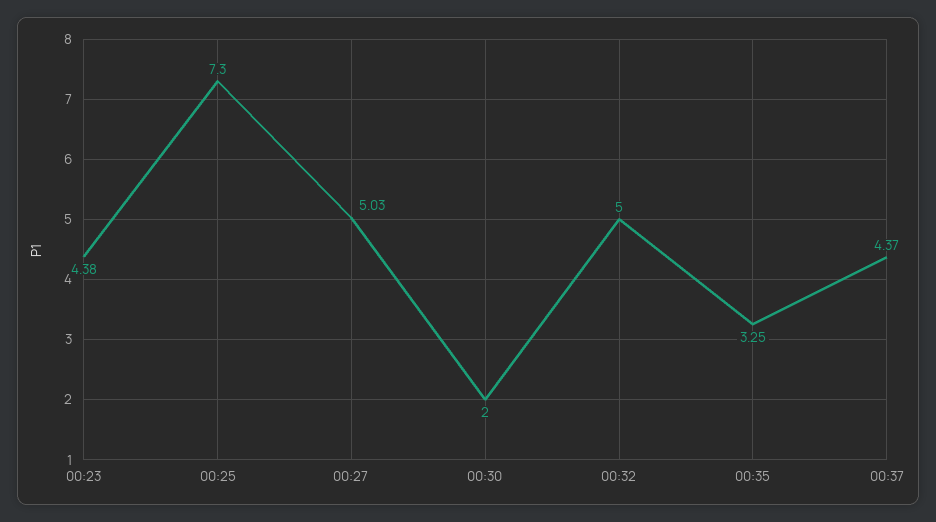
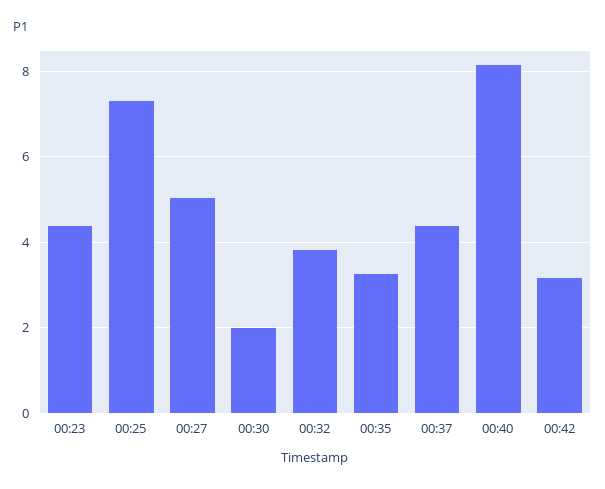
00:32: 5 -> 3.8
00:40: none -> 8.2
00:42: none -> 3.2

